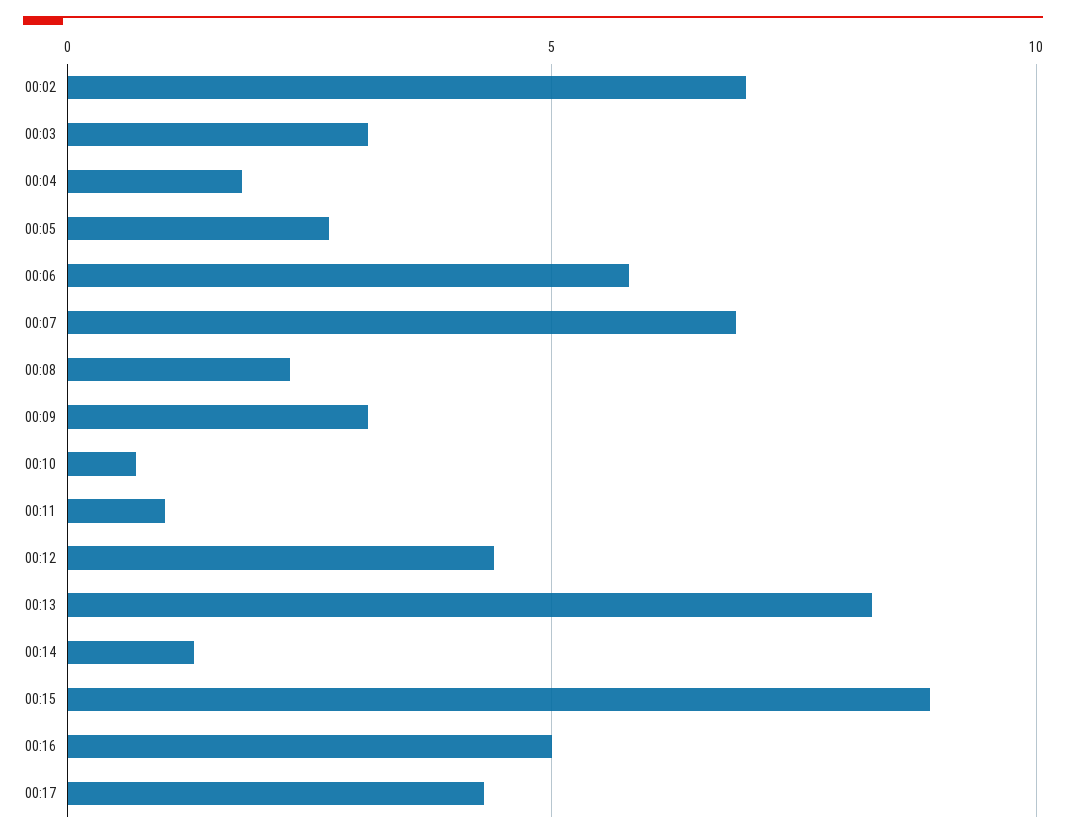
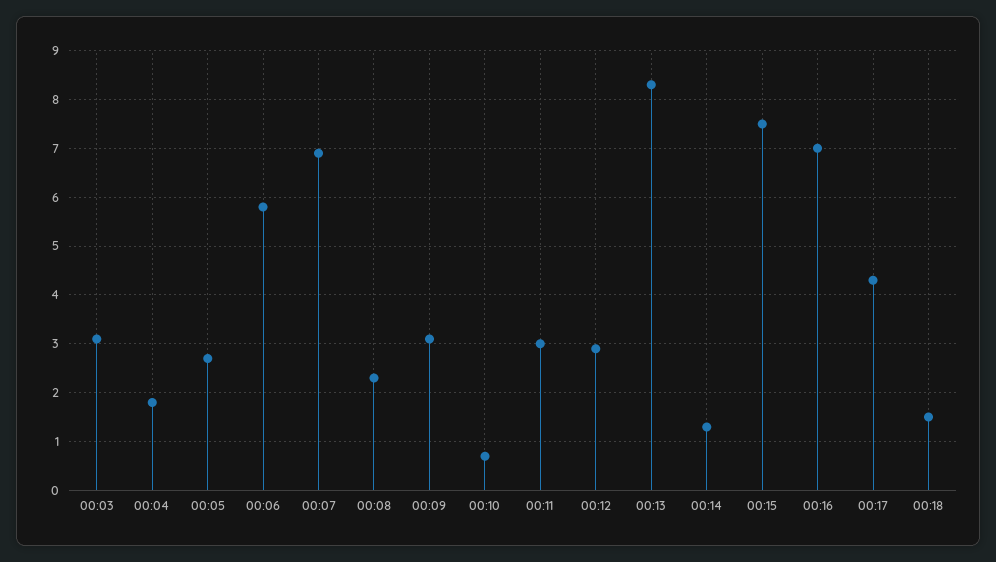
00:02: 7 -> none
00:11: 1 -> 3
00:12: 4.5 -> 3
00:15: 9 -> 7.5
00:16: 5 -> 7
00:18: none -> 1.5

